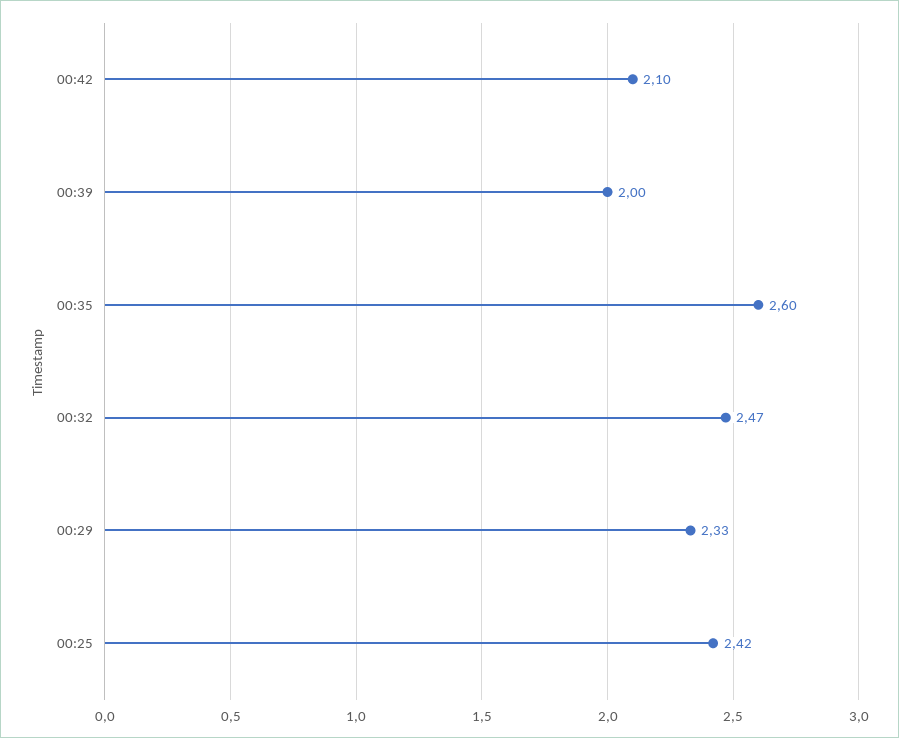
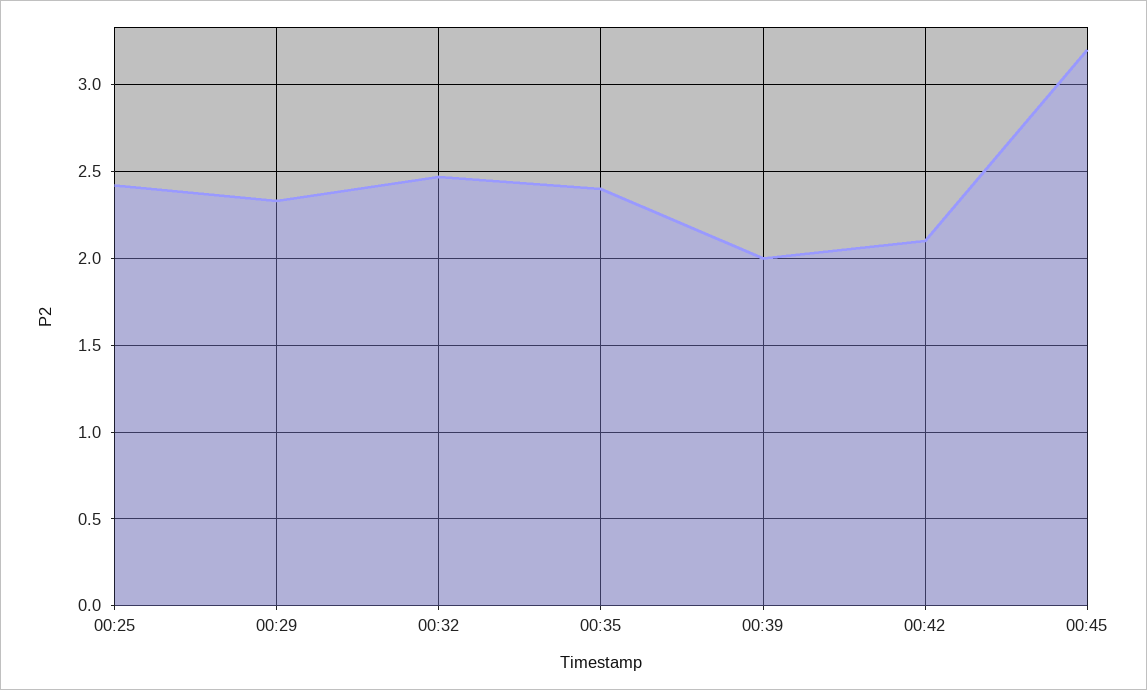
00:35: 2.6 -> 2.4
00:45: none -> 3.2

